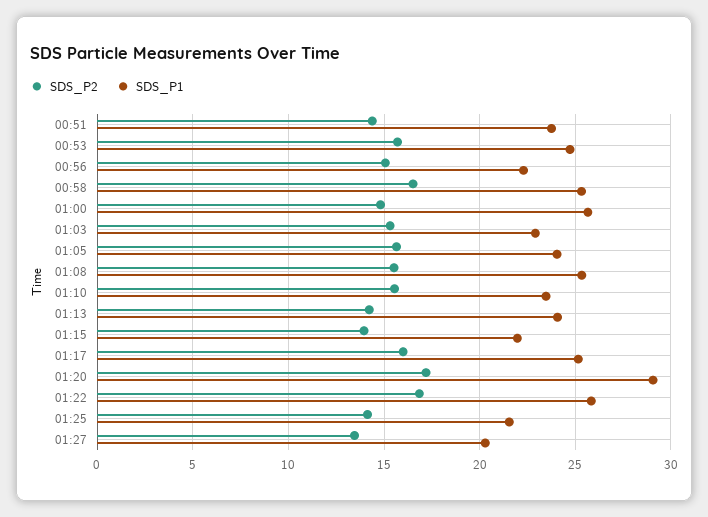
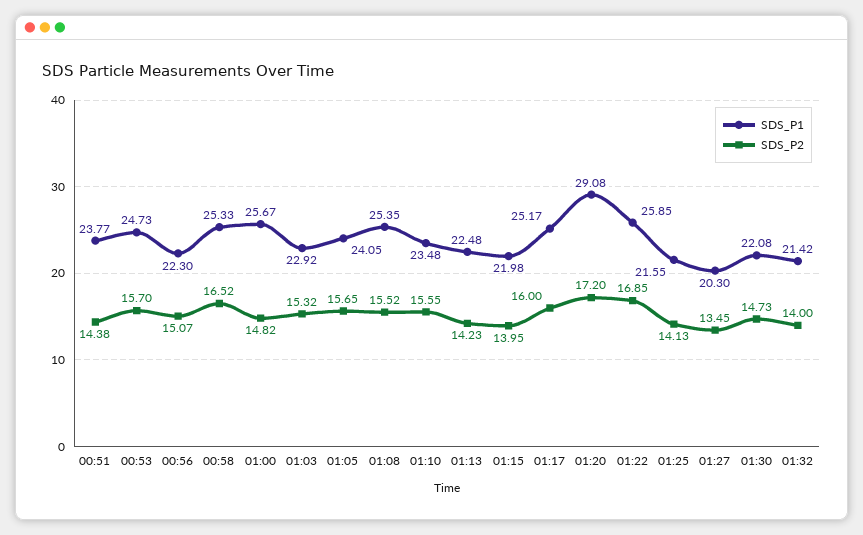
SDS_P1, 01:13: 24 -> 22.48
SDS_P1, 01:30: none -> 22.08
SDS_P2, 01:30: none -> 14.73
SDS_P1, 01:32: none -> 21.42
SDS_P2, 01:32: none -> 14

